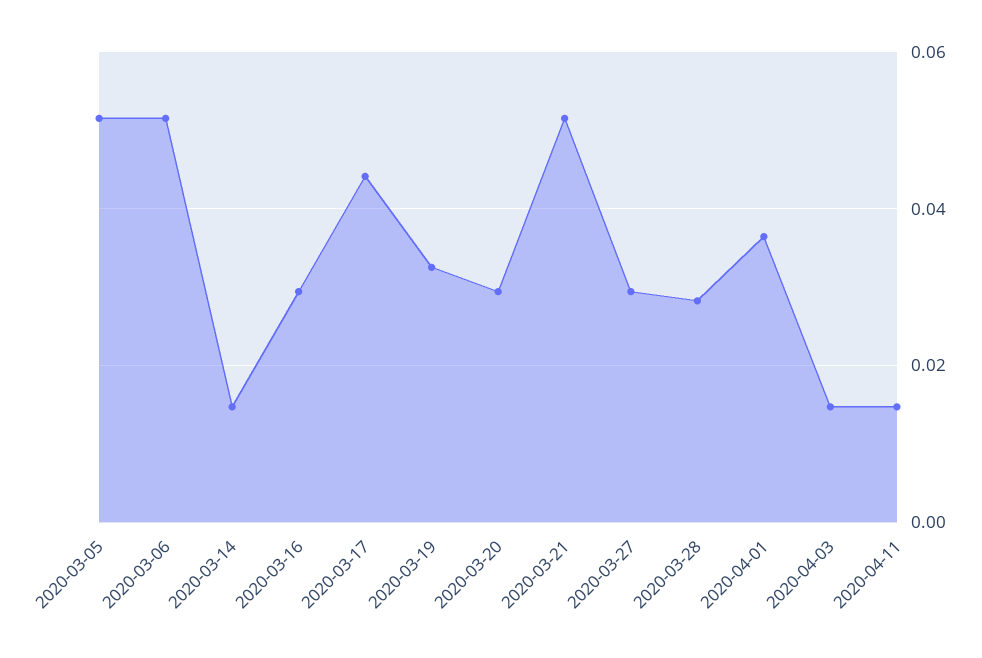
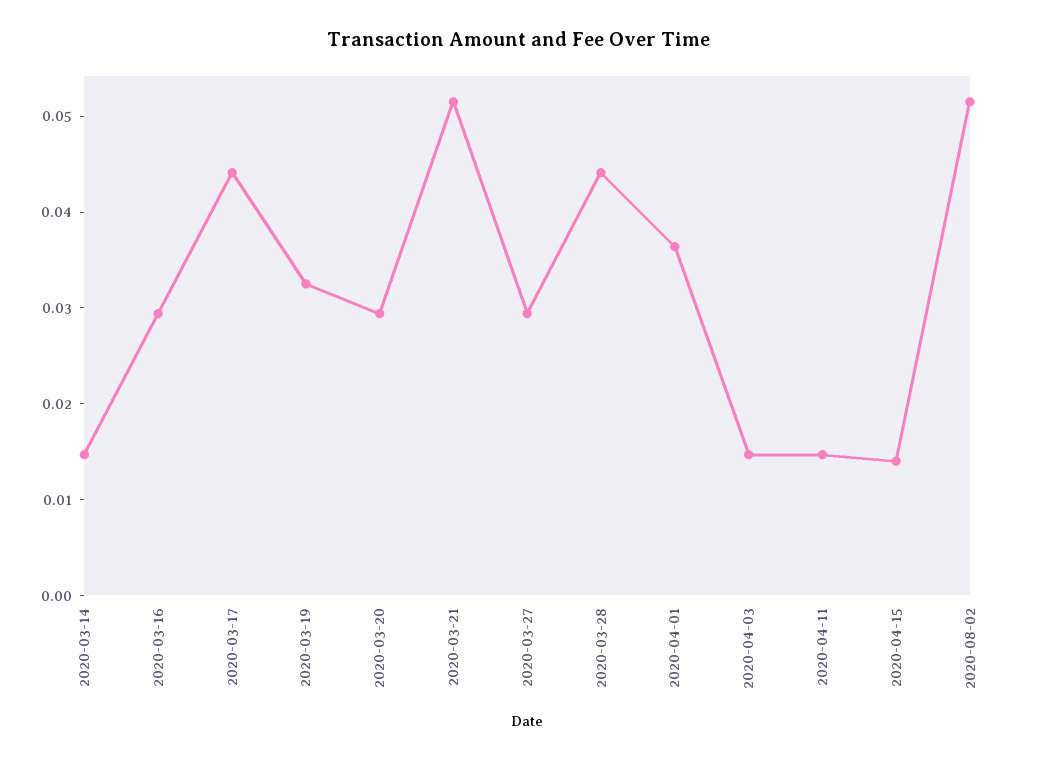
2020-03-05: 0.052 -> none
2020-03-06: 0.052 -> none
2020-03-28: 0.028 -> 0.044
2020-04-15: none -> 0.014
2020-08-02: none -> 0.052

